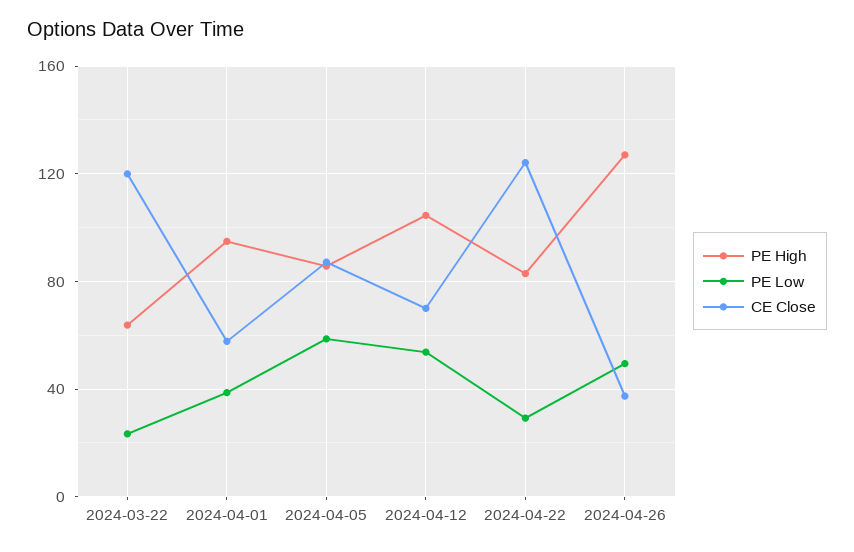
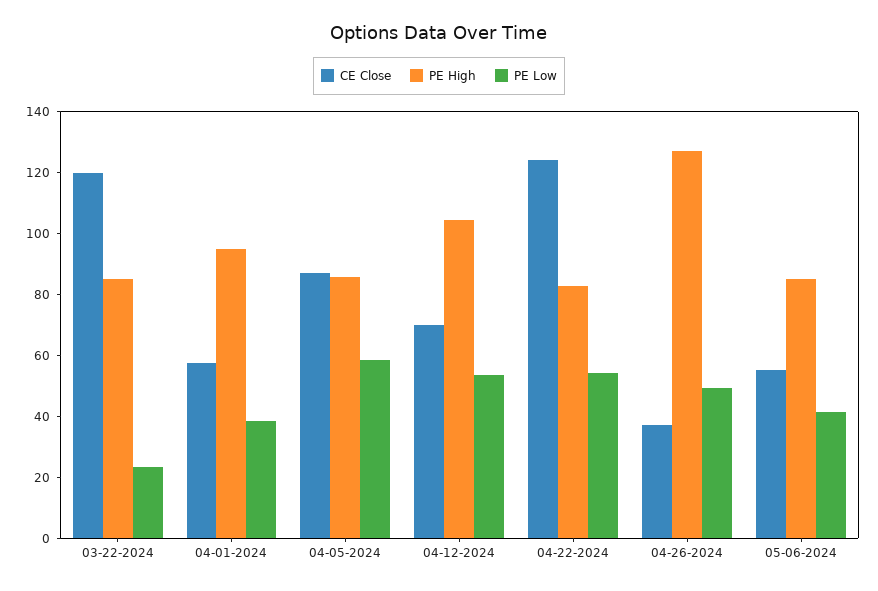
PE High, 2024-03-22: 65 -> 85
PE Low, 2024-04-22: 30 -> 55
CE Close, 05-06-2024: none -> 55
PE High, 05-06-2024: none -> 85
PE Low, 05-06-2024: none -> 40

